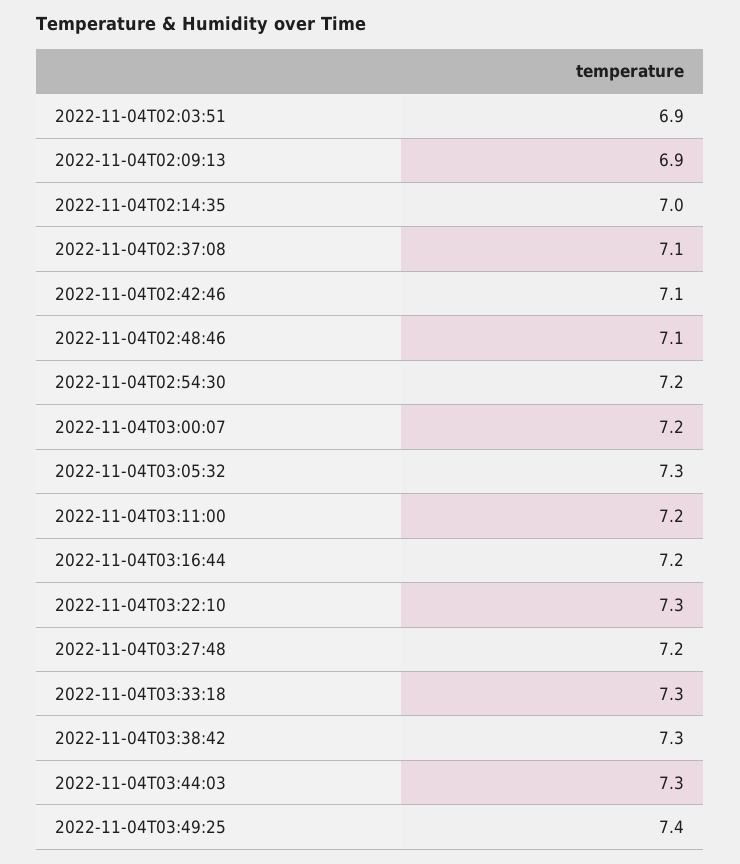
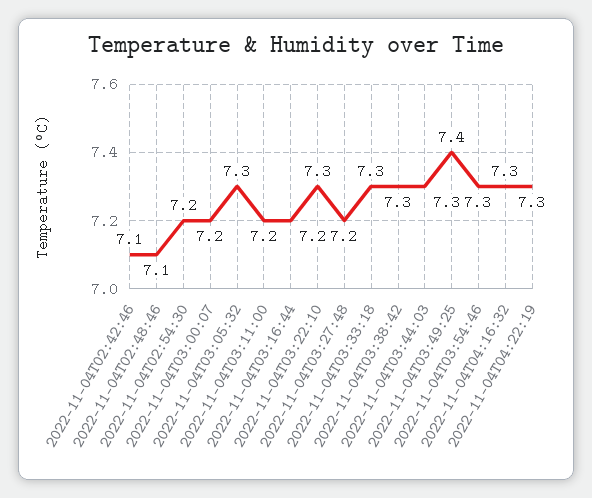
2022-11-04T02:03:51: 6.9 -> none
2022-11-04T02:09:13: 6.9 -> none
2022-11-04T02:14:35: 7 -> none
2022-11-04T02:37:08: 7.1 -> none
2022-11-04T03:54:46: none -> 7.3
2022-11-04T04:16:32: none -> 7.3
2022-11-04T04:22:19: none -> 7.3

